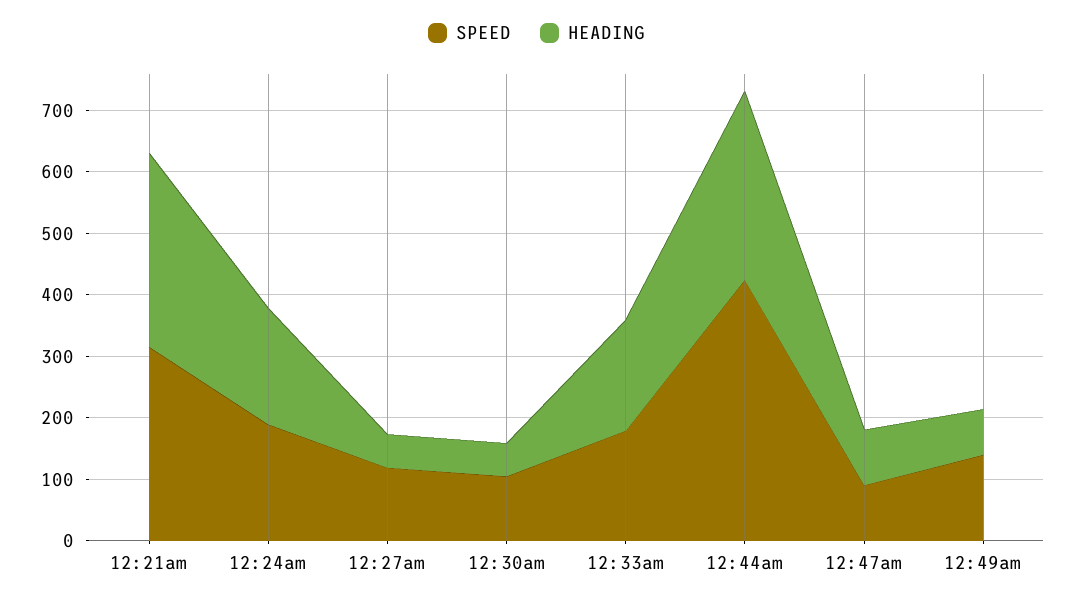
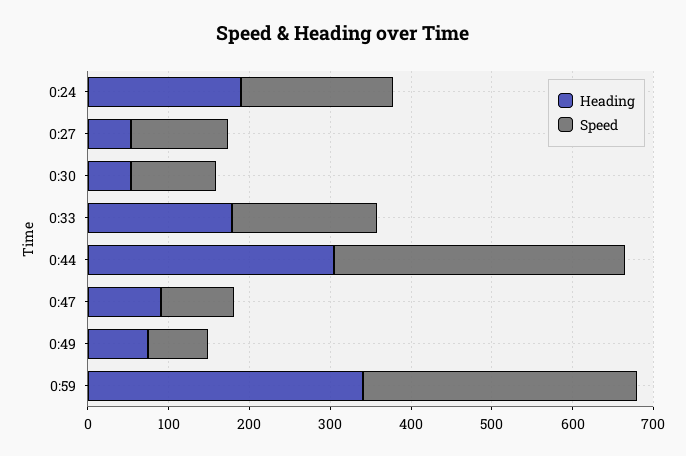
SPEED, 12:21am: 320 -> none
HEADING, 12:21am: 320 -> none
SPEED, 12:44am: 420 -> 360
SPEED, 12:49am: 140 -> 80
HEADING, 0:59: none -> 340
SPEED, 0:59: none -> 340

